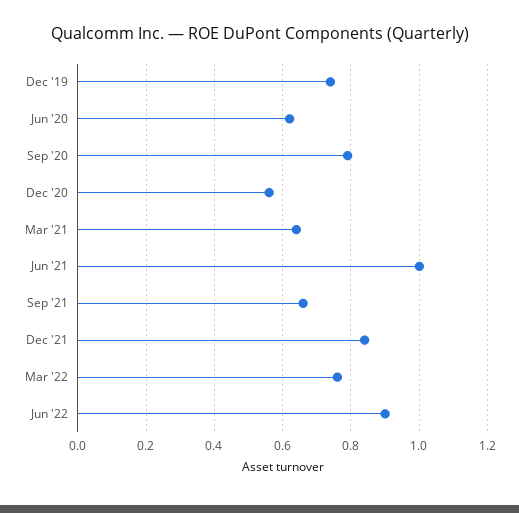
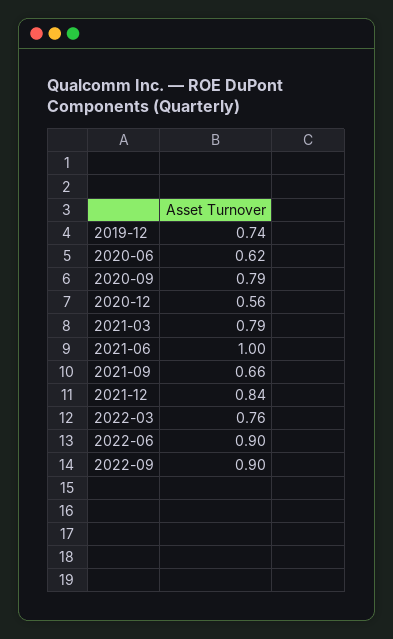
Mar '21: 0.65 -> 0.79
2022-09: none -> 0.9

